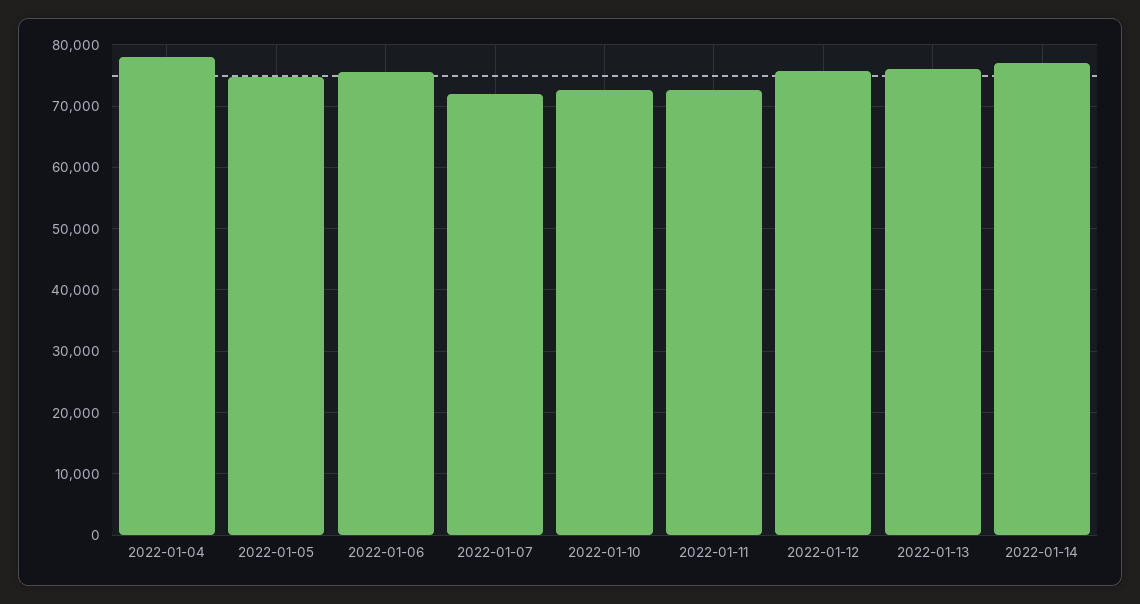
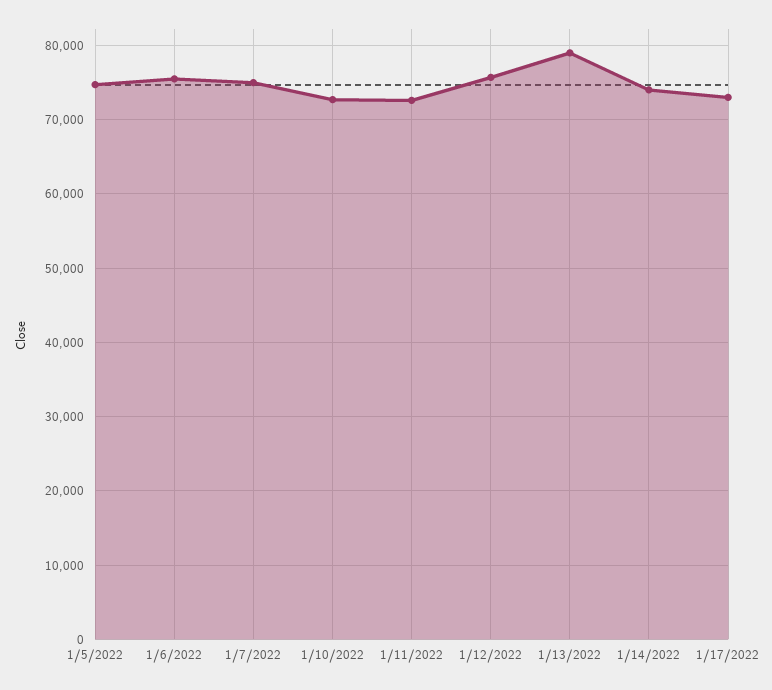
2022-01-04: 78000 -> none
2022-01-07: 72000 -> 75000
2022-01-13: 76000 -> 79000
2022-01-14: 77000 -> 74000
1/17/2022: none -> 73000

